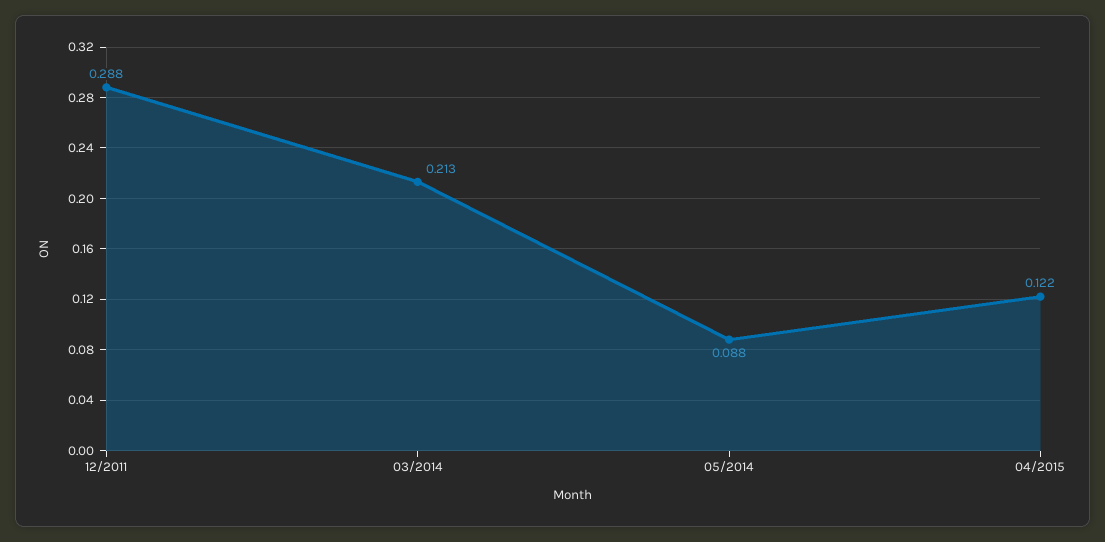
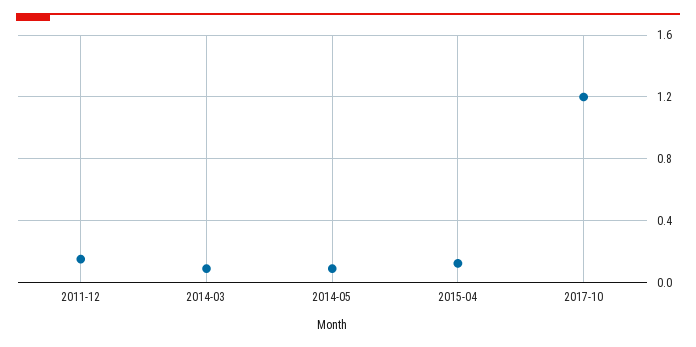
12/2011: 0.288 -> 0.15
03/2014: 0.213 -> 0.1
2017-10: none -> 1.2

